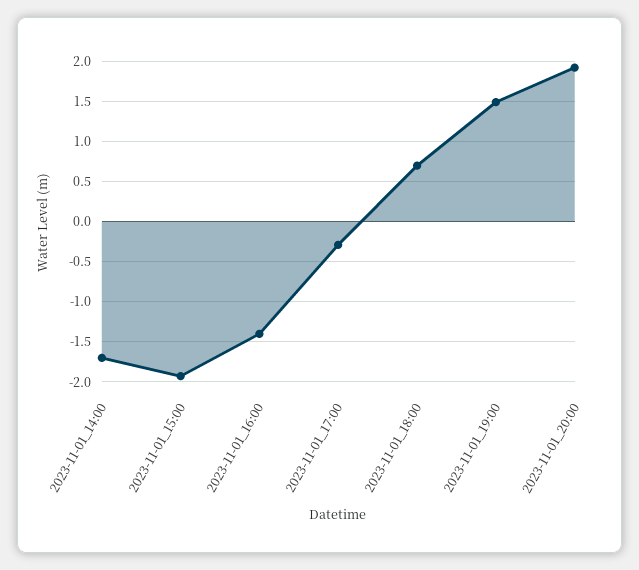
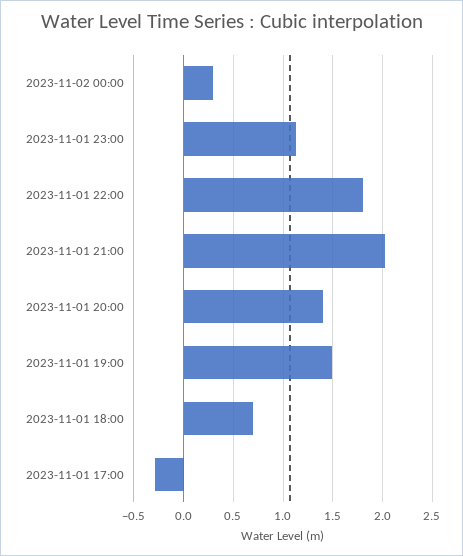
2023-11-01_14:00: -1.7 -> none
2023-11-01_15:00: -1.9 -> none
2023-11-01_16:00: -1.4 -> none
2023-11-01_20:00: 1.9 -> 1.4
2023-11-02 00:00: none -> 0.3
2023-11-01 23:00: none -> 1.1
2023-11-01 22:00: none -> 1.8
2023-11-01 21:00: none -> 2

